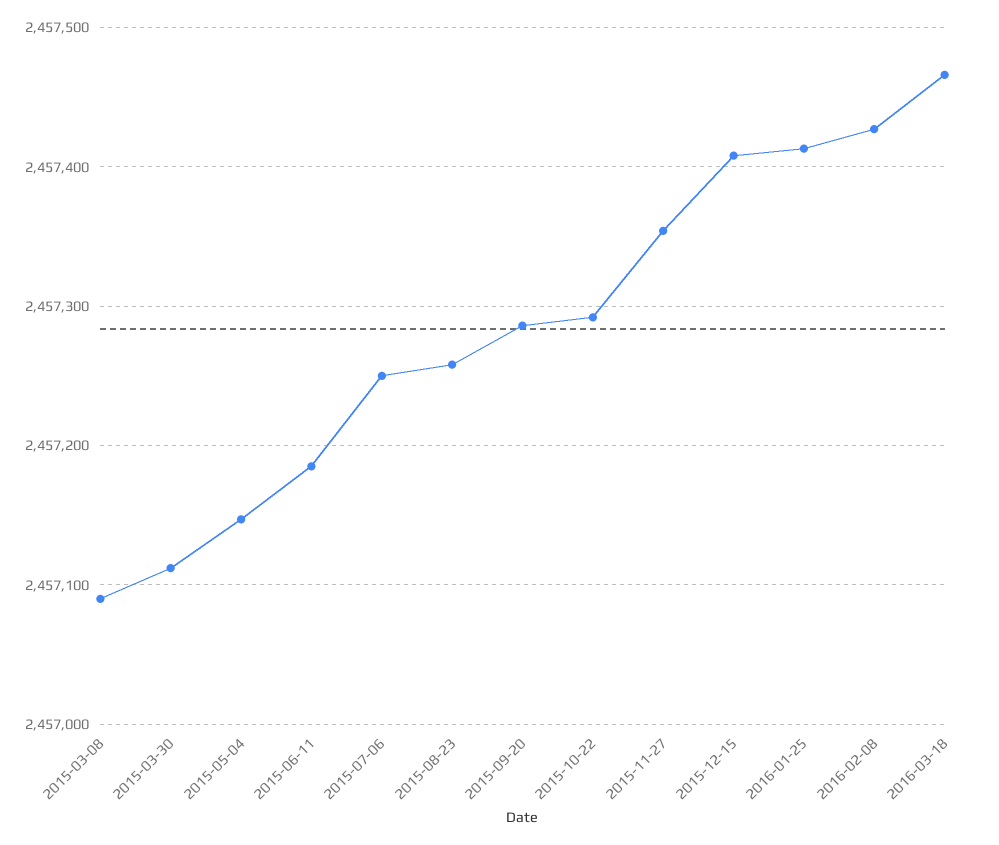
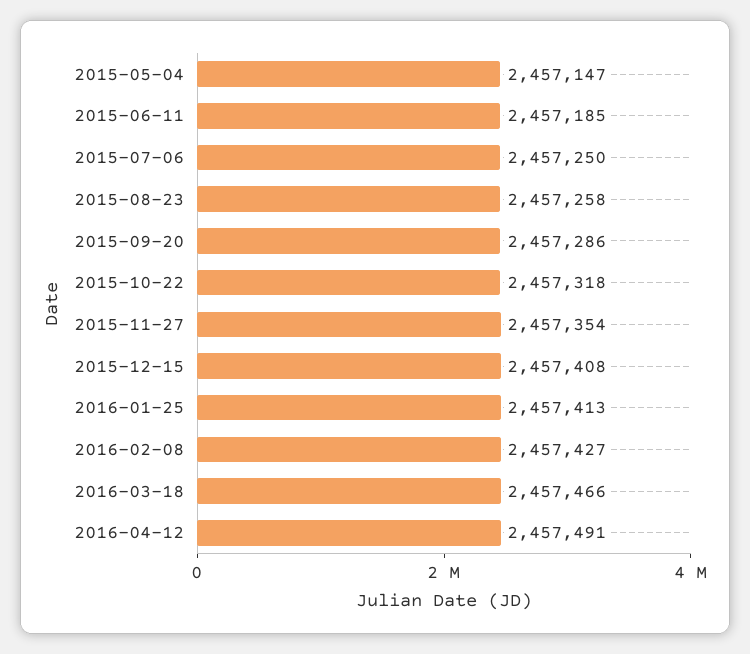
2015-03-08: 2457090 -> none
2015-03-30: 2457110 -> none
2015-10-22: 2457290 -> 2457318
2016-04-12: none -> 2457491

